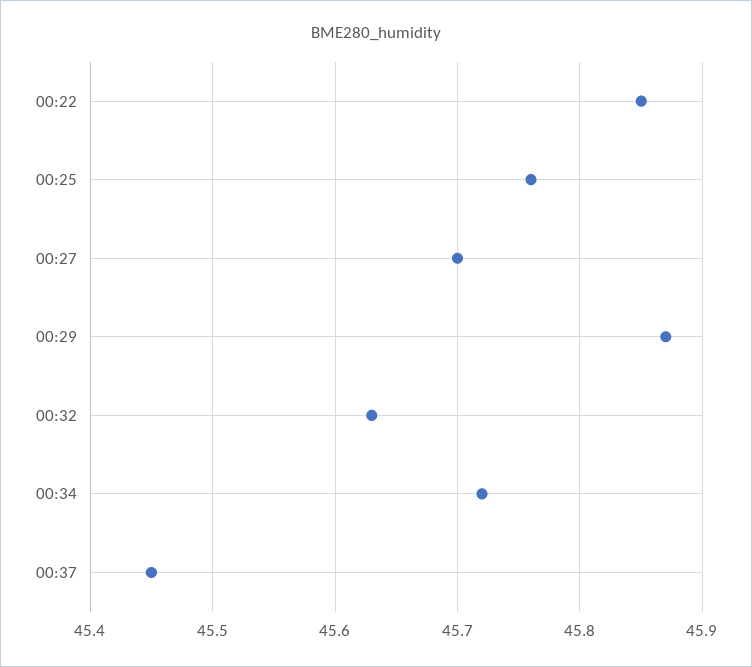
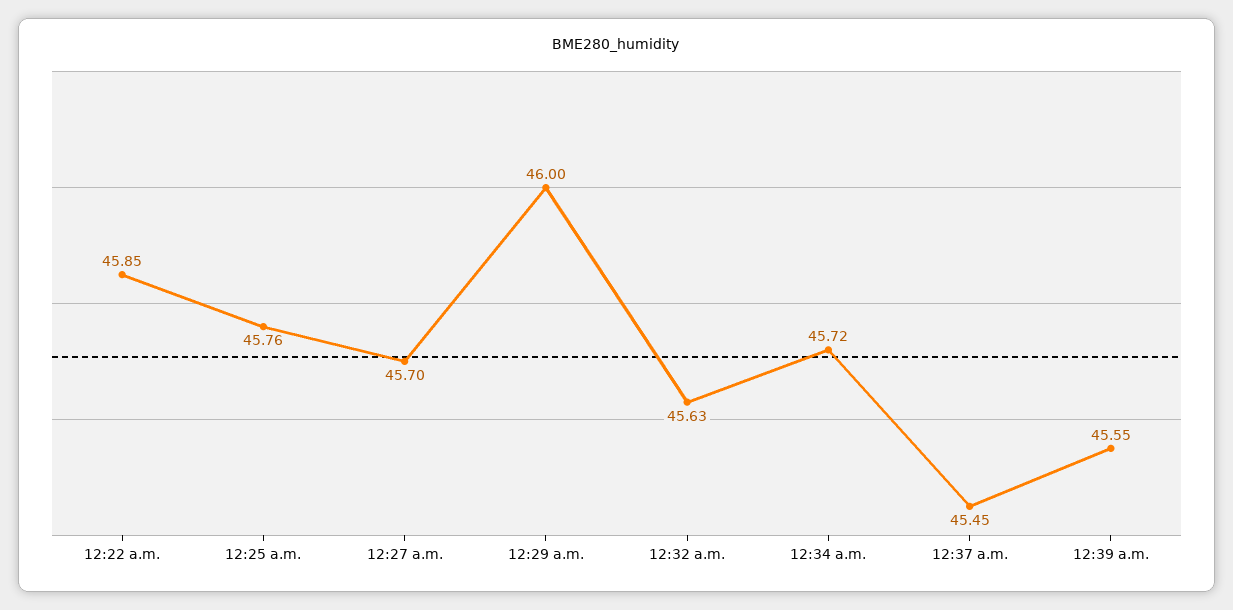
00:29: 45.87 -> 46
12:39 a.m.: none -> 45.55

